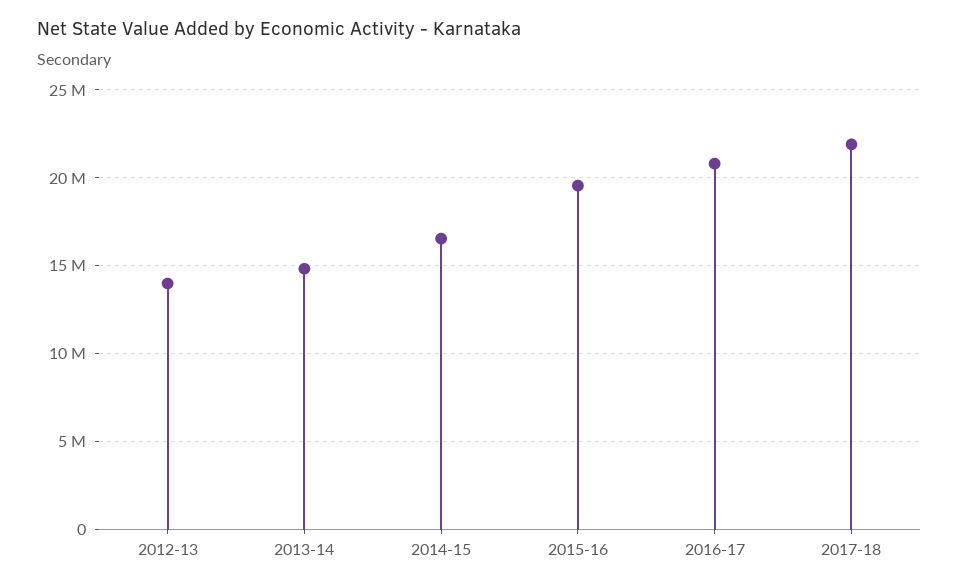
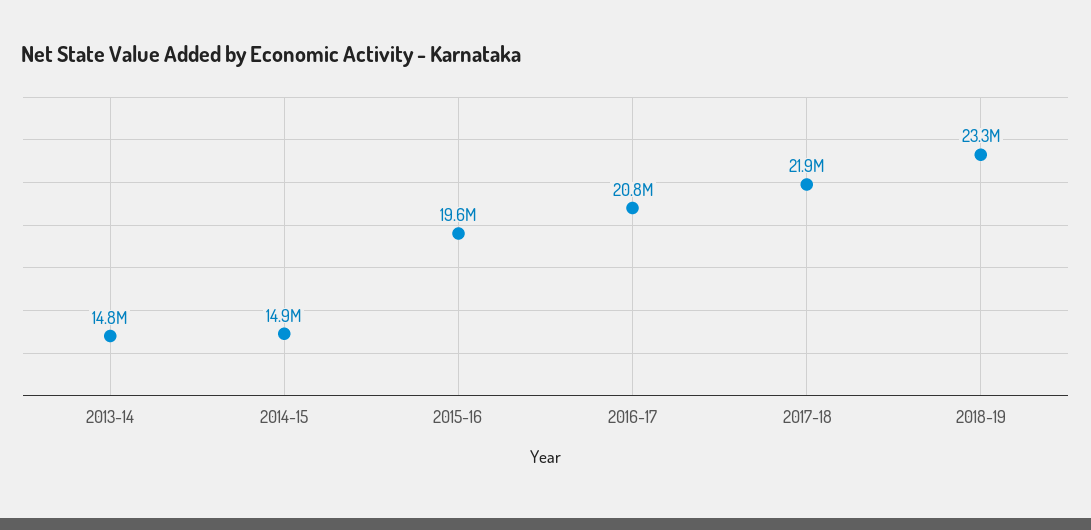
2012-13: 14000000 -> none
2014-15: 16500000 -> 14900000
2018-19: none -> 23300000

